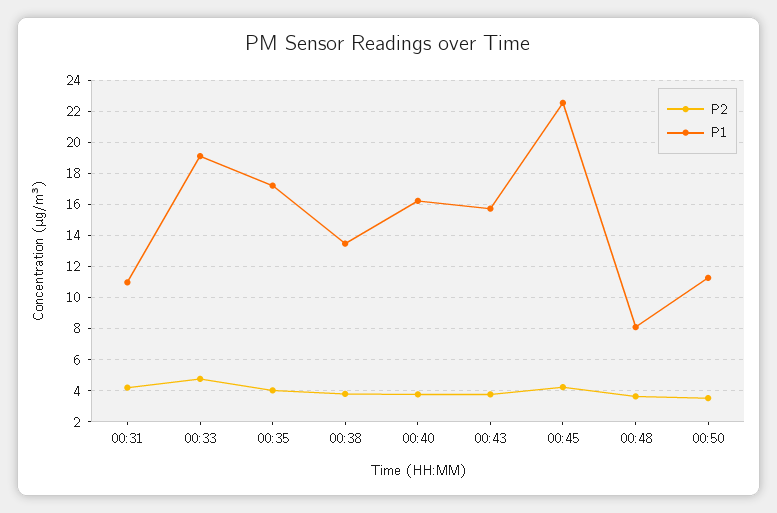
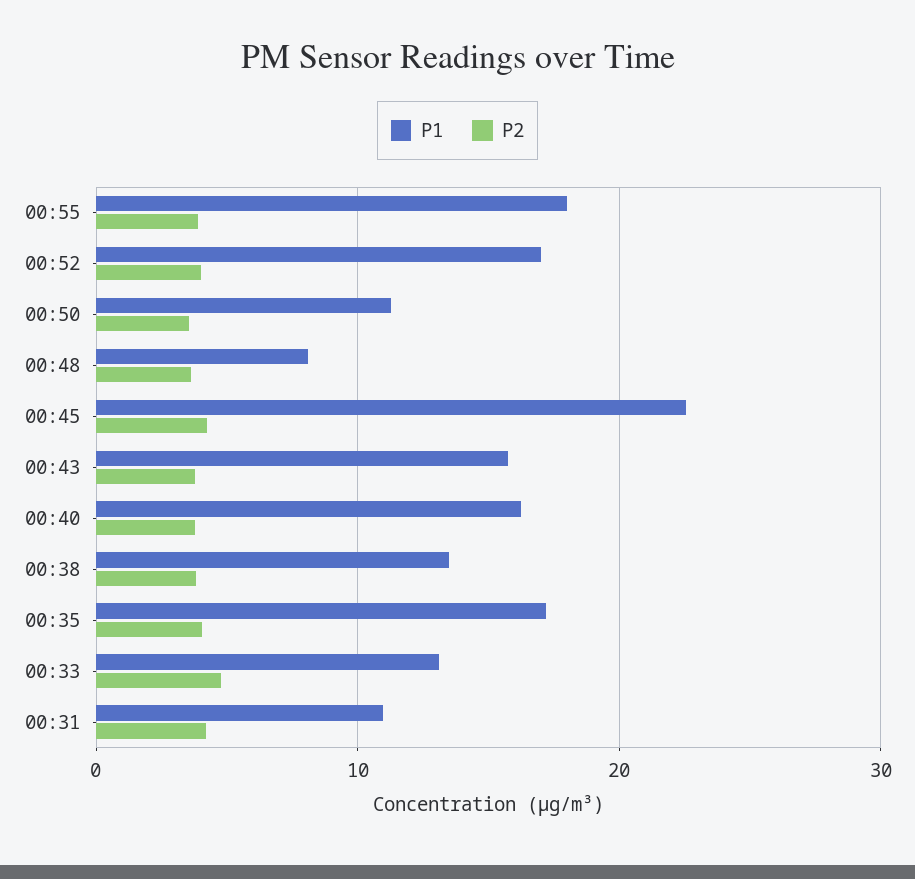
P1, 00:33: 19 -> 13
P1, 00:55: none -> 18
P2, 00:55: none -> 4
P1, 00:52: none -> 17
P2, 00:52: none -> 4

